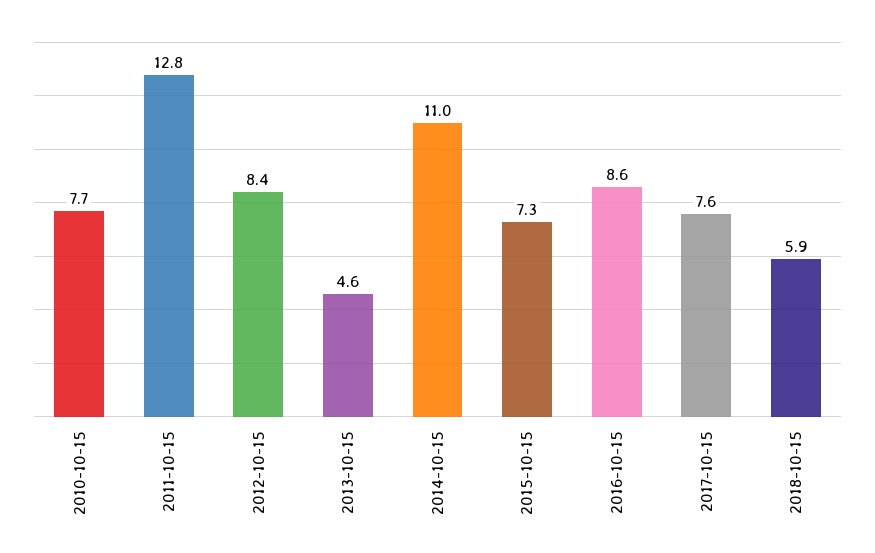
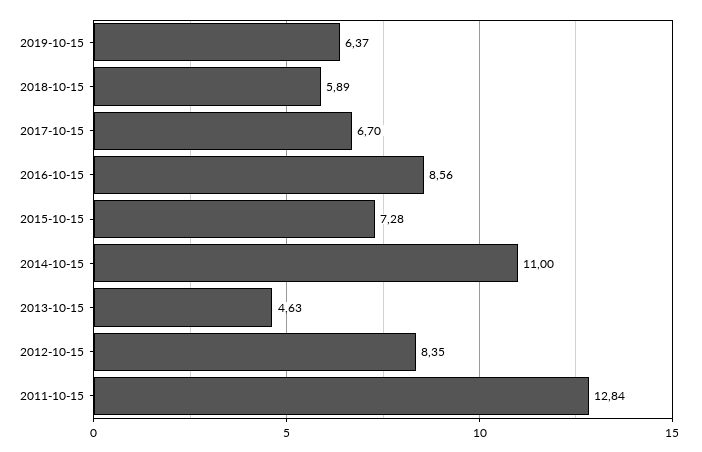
2010-10-15: 7.7 -> none
2017-10-15: 7.6 -> 6.7
2019-10-15: none -> 6.37

